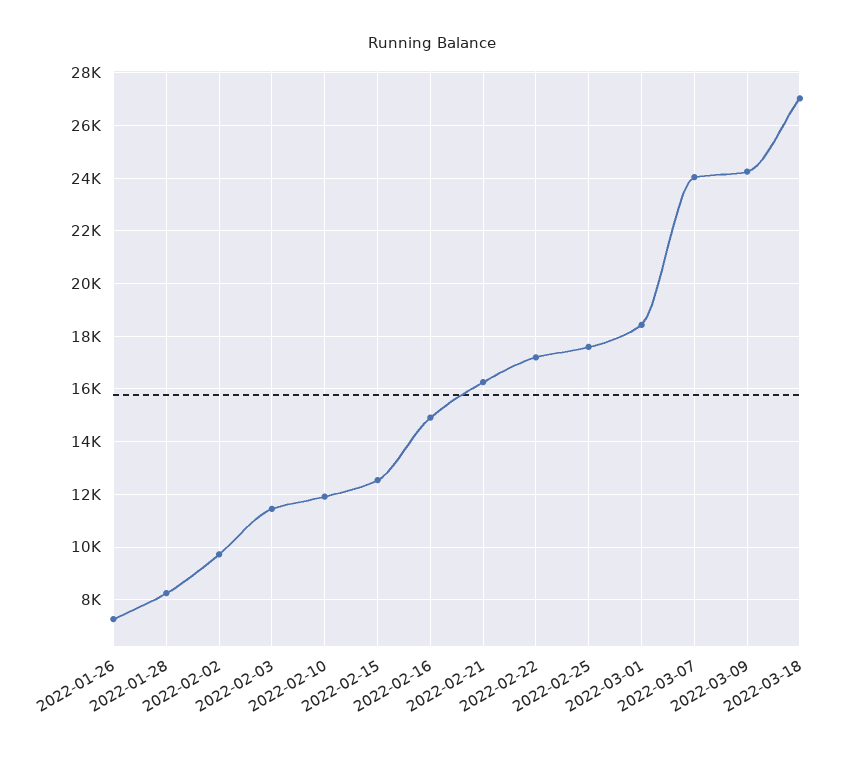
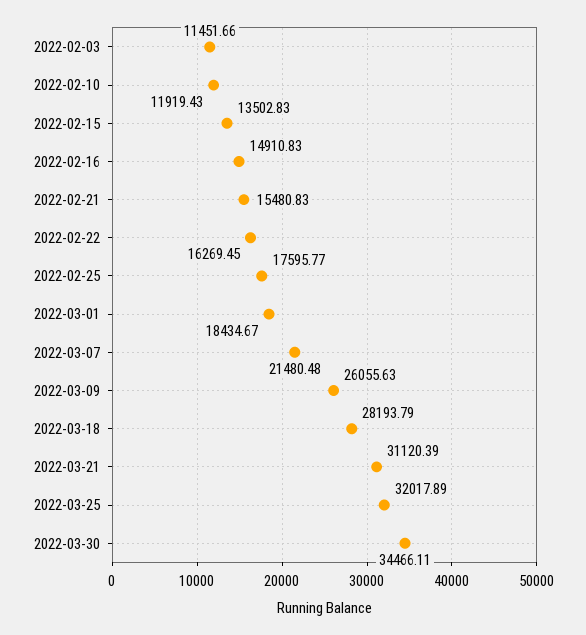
2022-01-26: 7250 -> none
2022-01-28: 8250 -> none
2022-02-02: 9750 -> none
2022-02-15: 12500 -> 13502.83
2022-02-21: 16250 -> 15480.83
2022-02-22: 17250 -> 16269.45
2022-03-07: 24000 -> 21480.48
2022-03-09: 24250 -> 26055.63
2022-03-18: 27000 -> 28193.79
2022-03-21: none -> 31120.39
2022-03-25: none -> 32017.89
2022-03-30: none -> 34466.11

